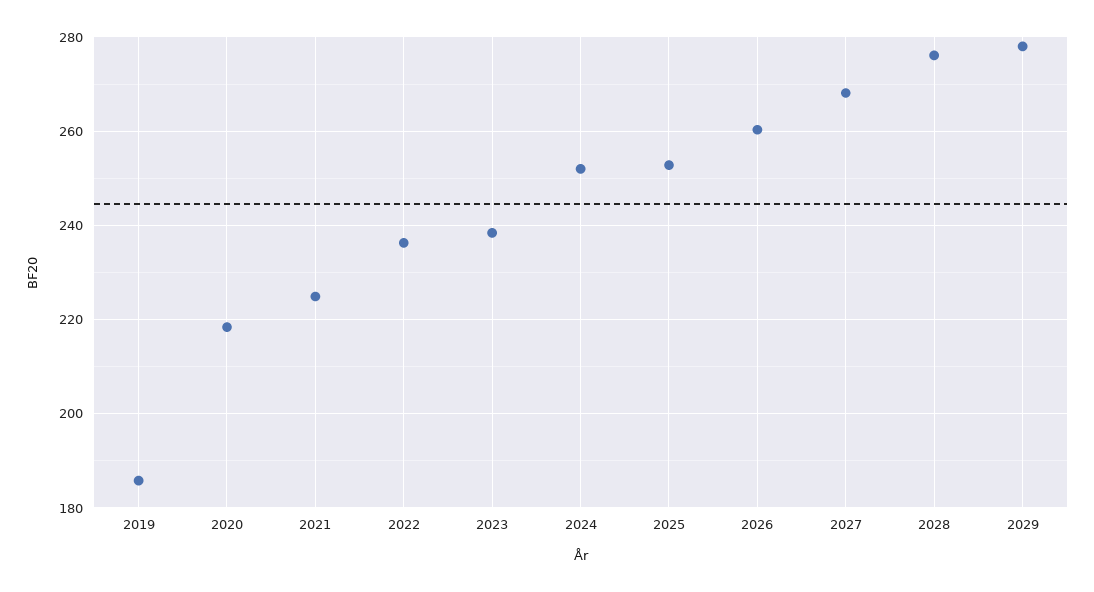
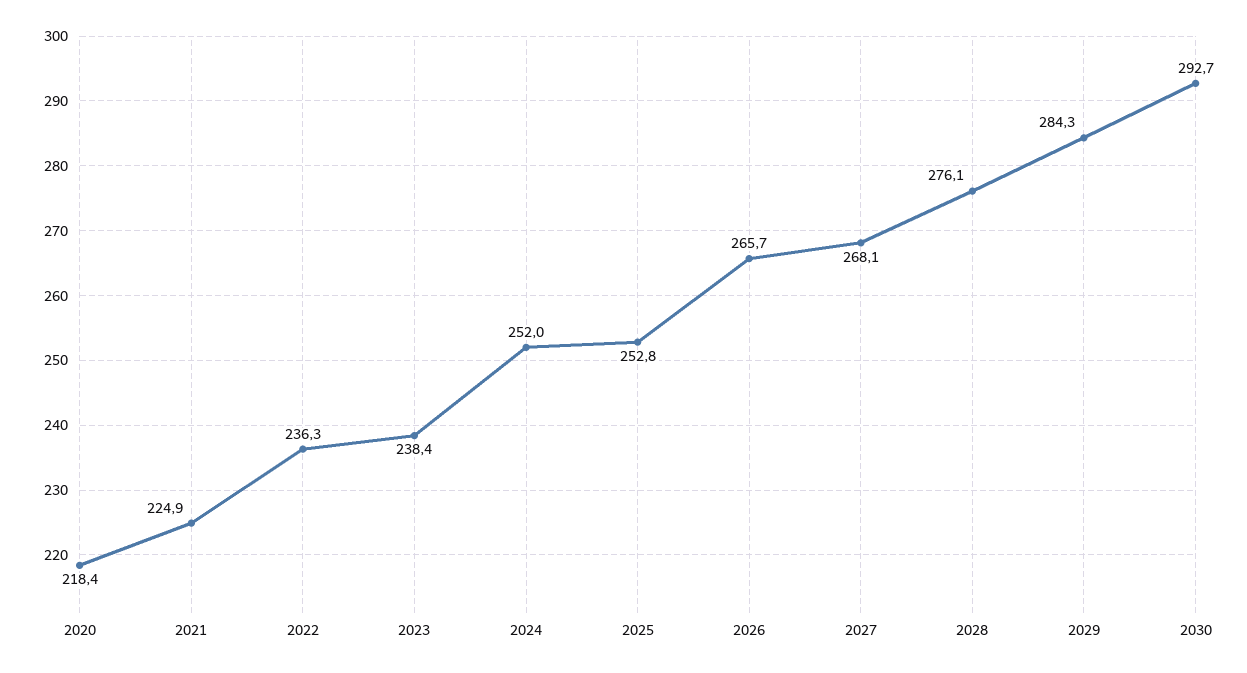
2019: 186 -> none
2026: 260 -> 265.7
2029: 278 -> 284.3
2030: none -> 292.7

